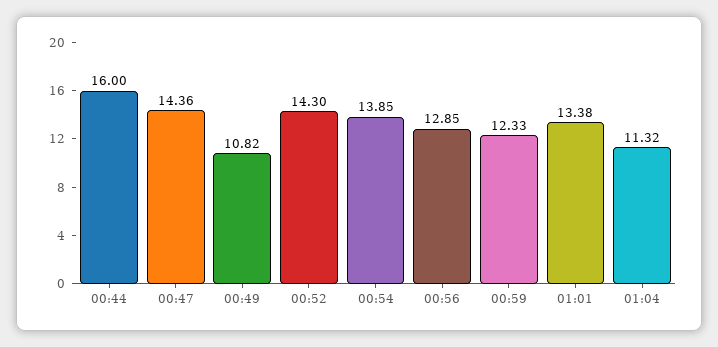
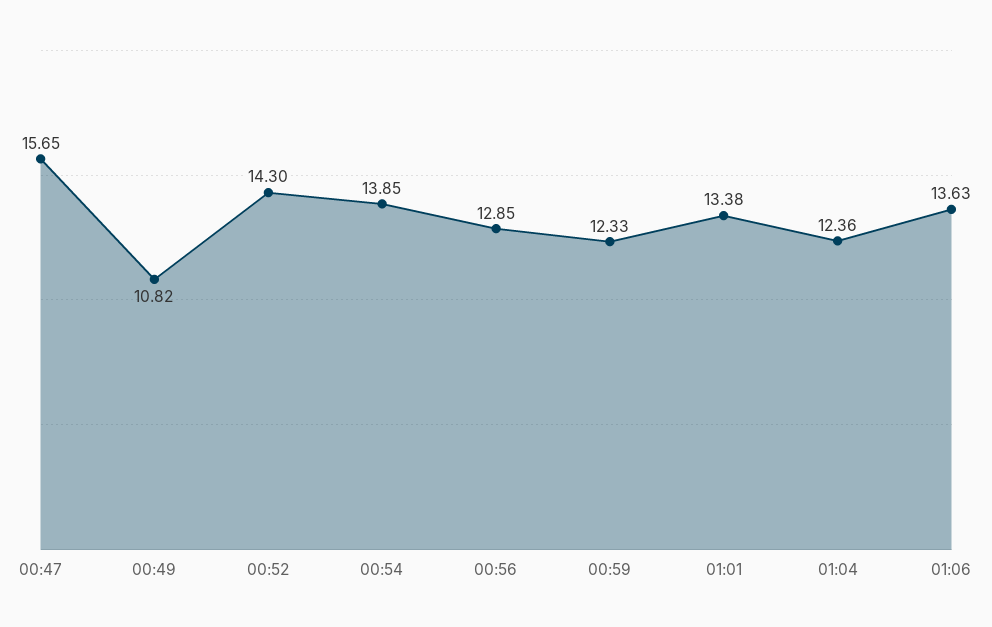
00:44: 16 -> none
00:47: 14.36 -> 15.65
01:04: 11.32 -> 12.36
01:06: none -> 13.63

